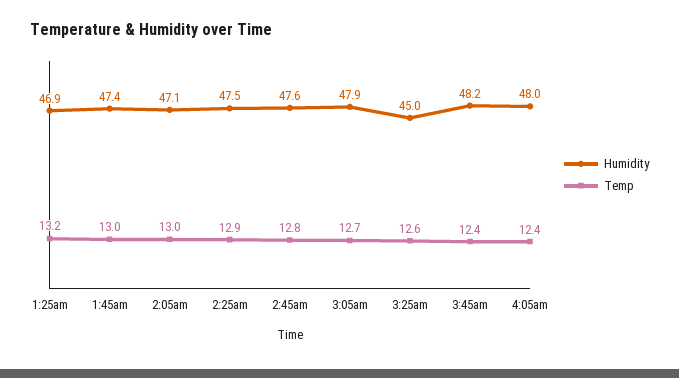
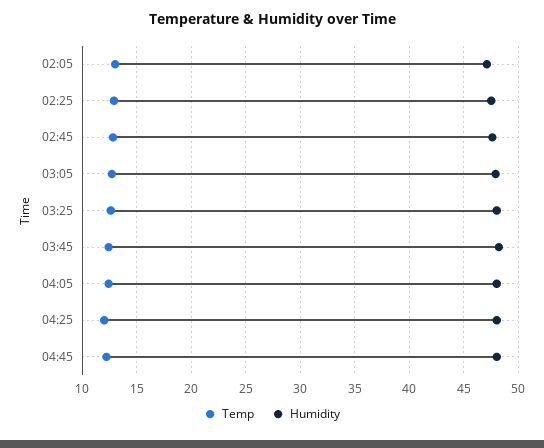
Humidity, 1:25am: 46.9 -> none
Temp, 1:25am: 13.2 -> none
Humidity, 1:45am: 47.4 -> none
Temp, 1:45am: 13 -> none
Humidity, 3:25am: 45 -> 48
Temp, 04:25: none -> 12
Humidity, 04:25: none -> 48
Temp, 04:45: none -> 12
Humidity, 04:45: none -> 48

